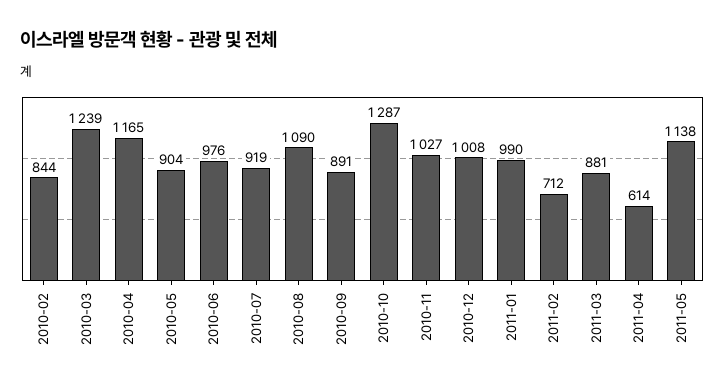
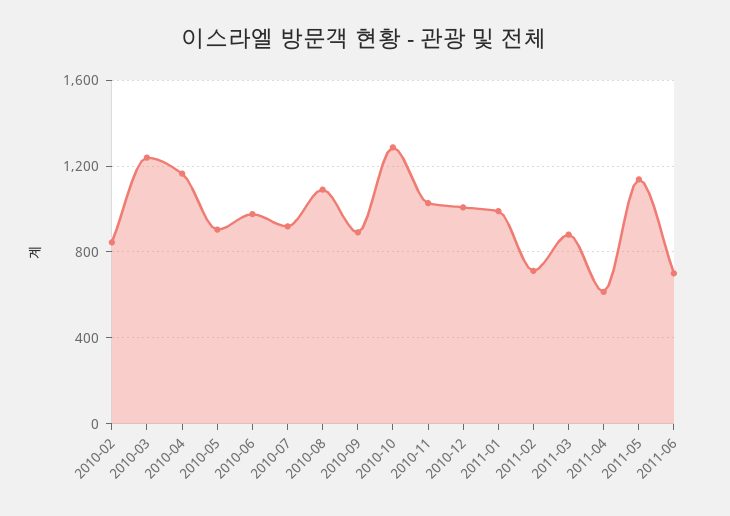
2011-06: none -> 700

